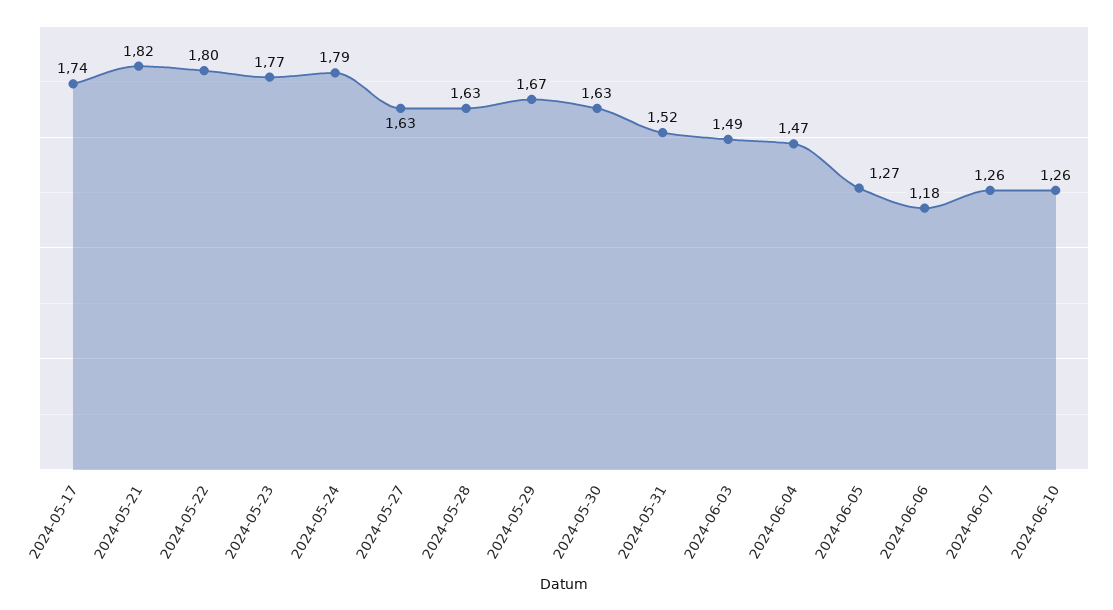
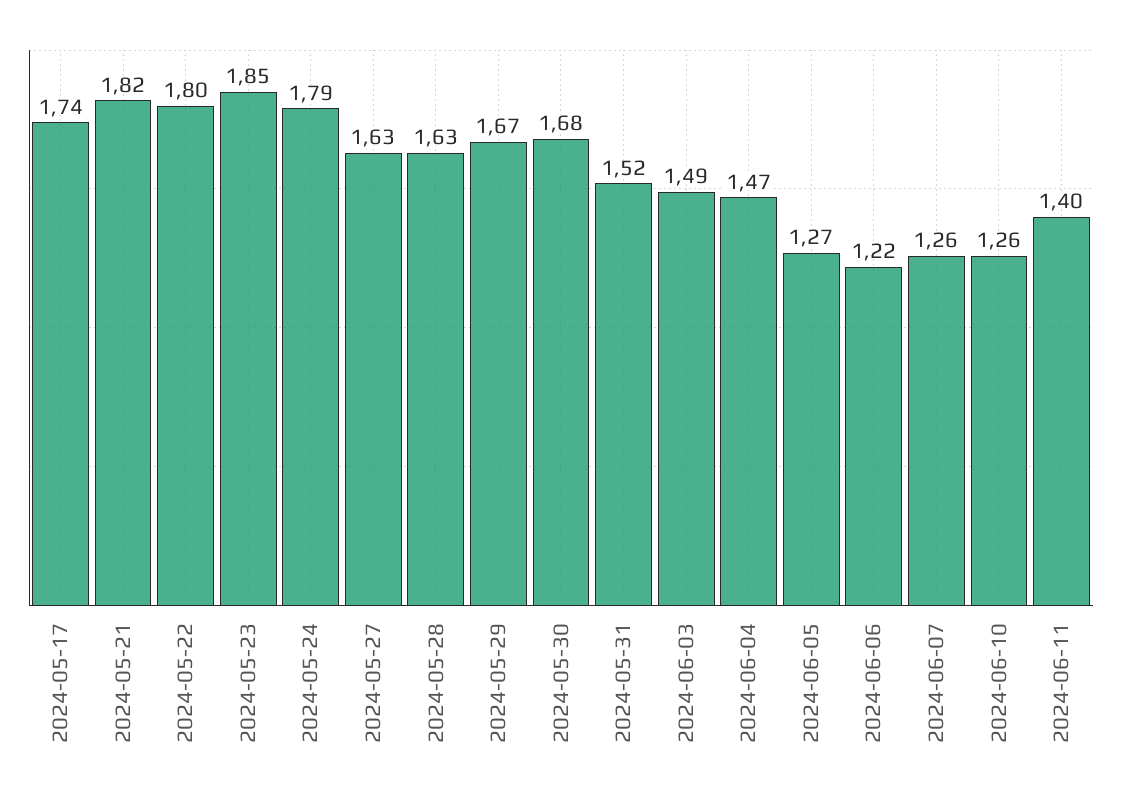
2024-05-23: 1.77 -> 1.85
2024-05-30: 1.63 -> 1.68
2024-06-06: 1.18 -> 1.22
2024-06-11: none -> 1.4

